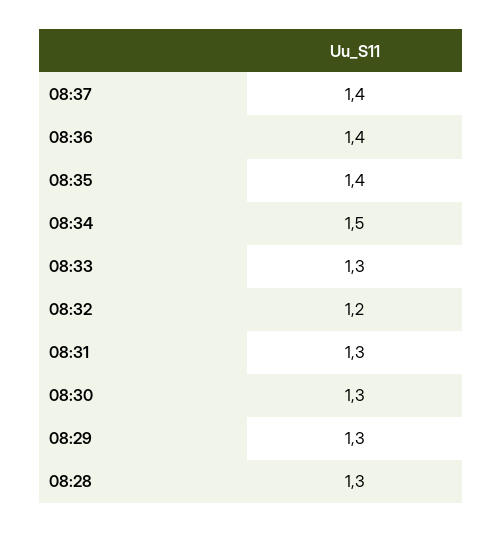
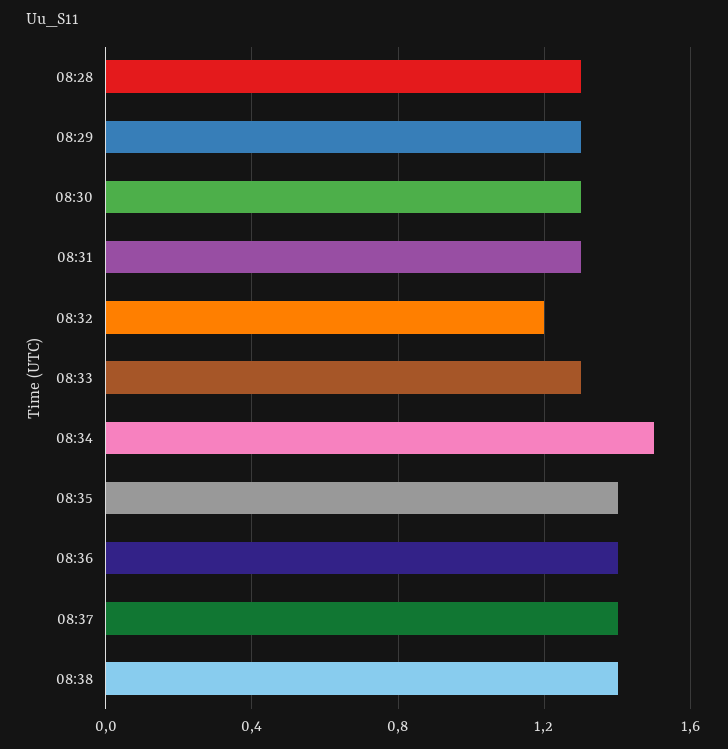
08:38: none -> 1.4

